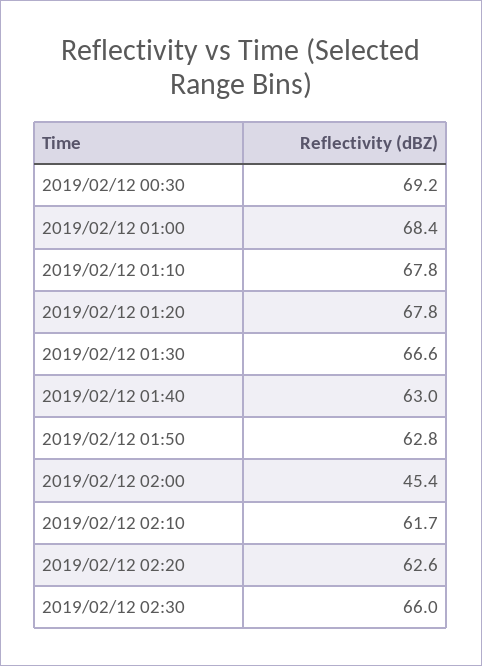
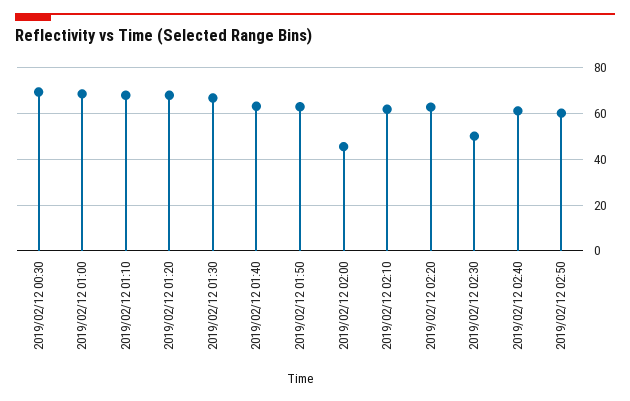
2019/02/12 02:30: 66 -> 50
2019/02/12 02:40: none -> 60
2019/02/12 02:50: none -> 60

